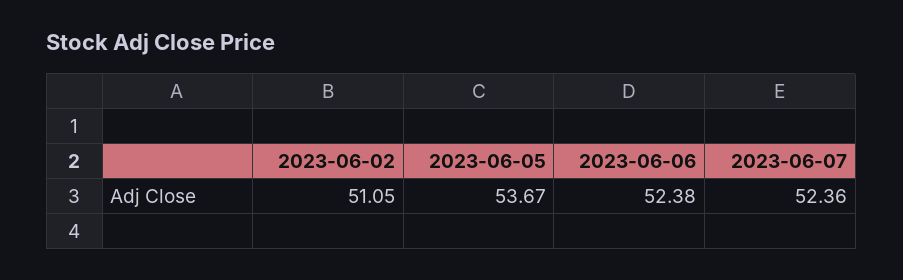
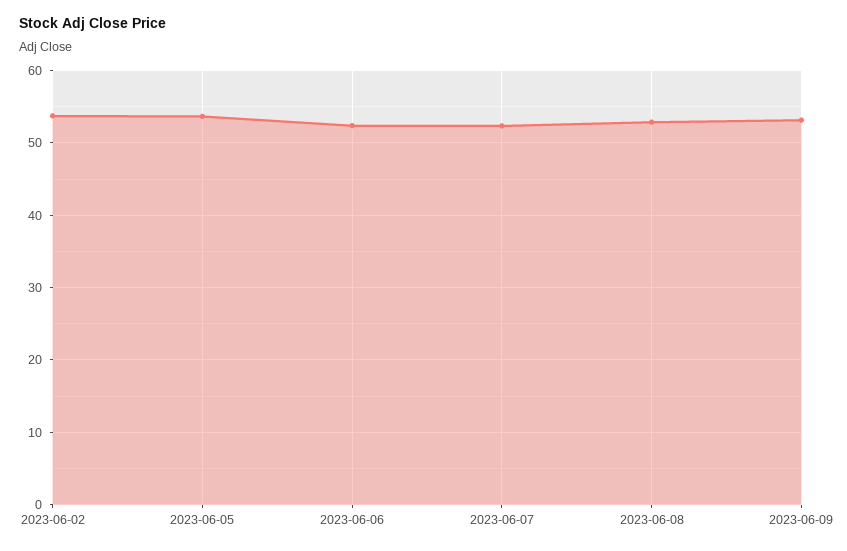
2023-06-02: 51.05 -> 54
2023-06-08: none -> 53
2023-06-09: none -> 53

